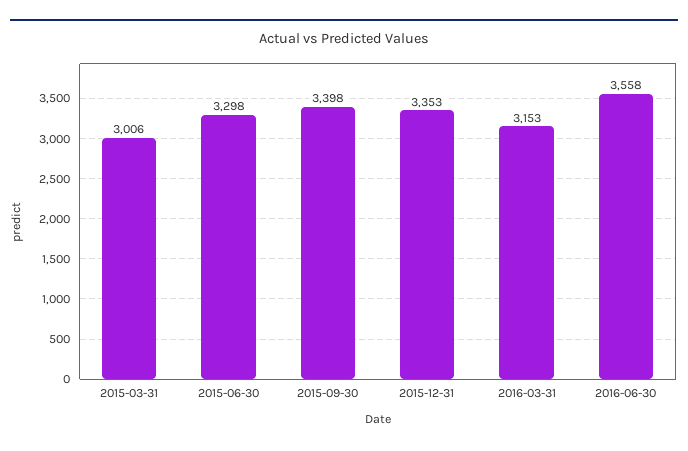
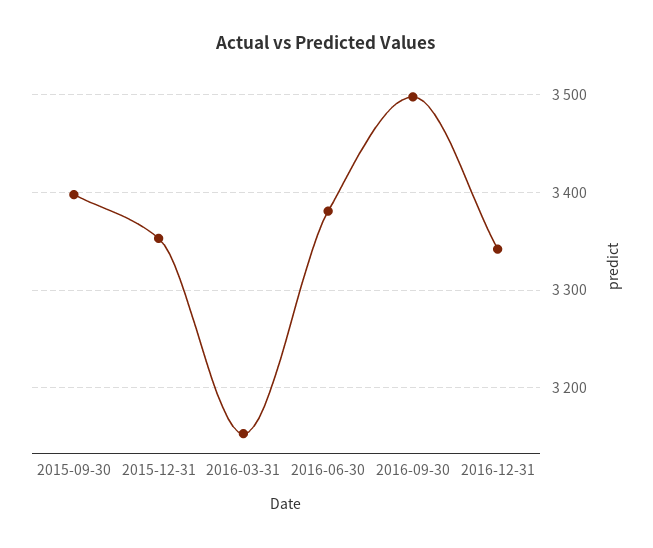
2015-03-31: 3006 -> none
2015-06-30: 3298 -> none
2016-06-30: 3558 -> 3380
2016-09-30: none -> 3500
2016-12-31: none -> 3340

